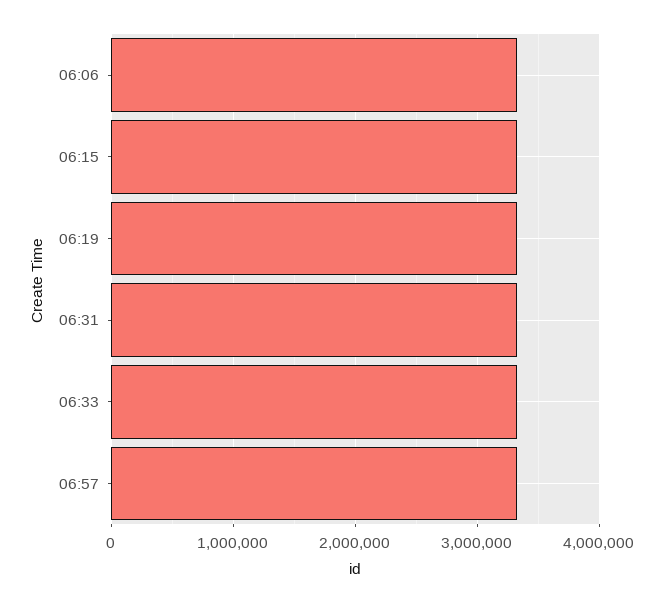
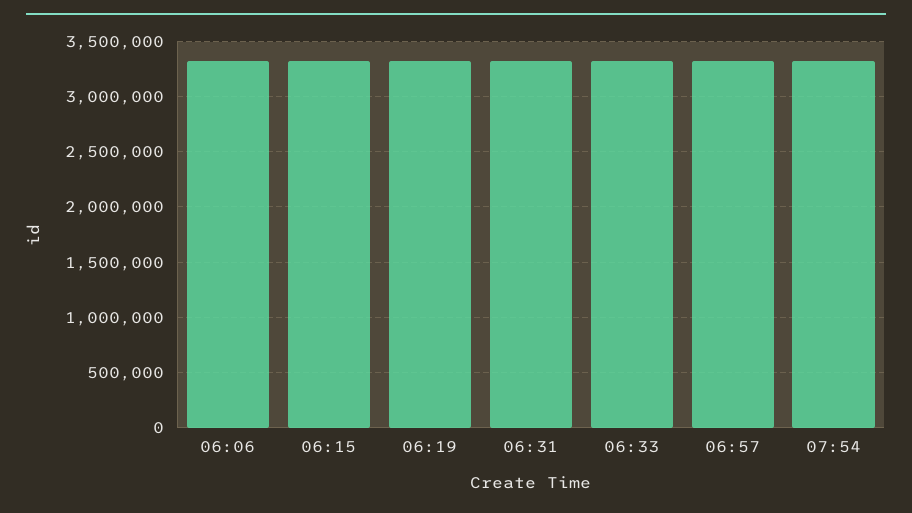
07:54: none -> 3300000

